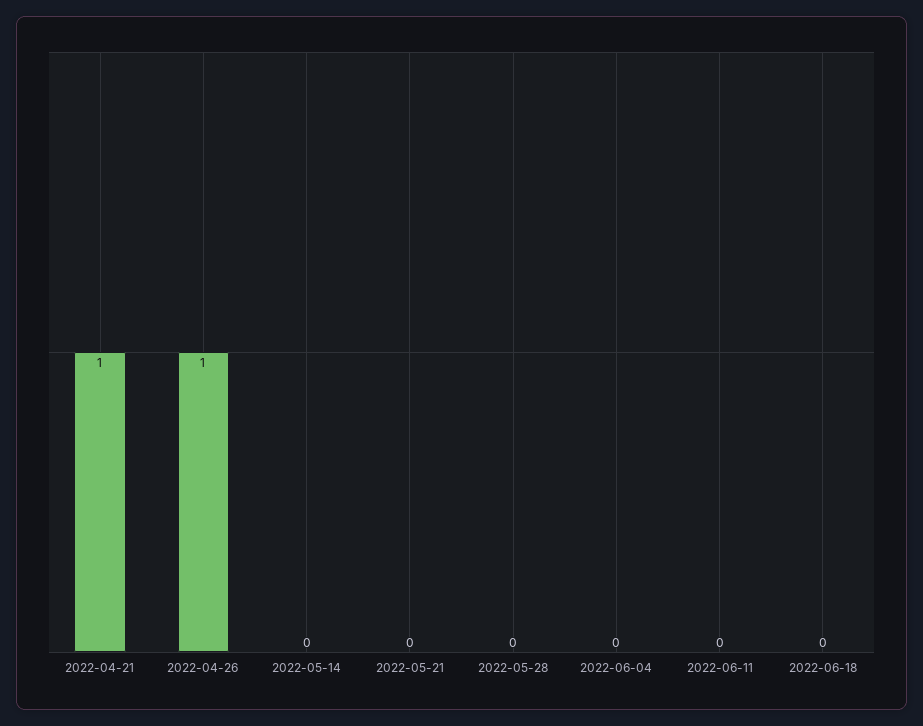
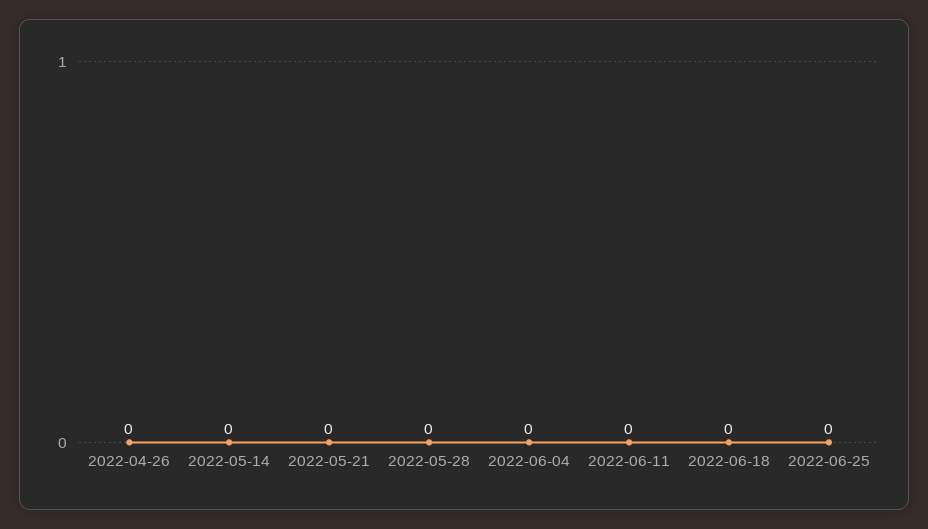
2022-04-21: 1 -> none
2022-04-26: 1 -> 0
2022-06-25: none -> 0

